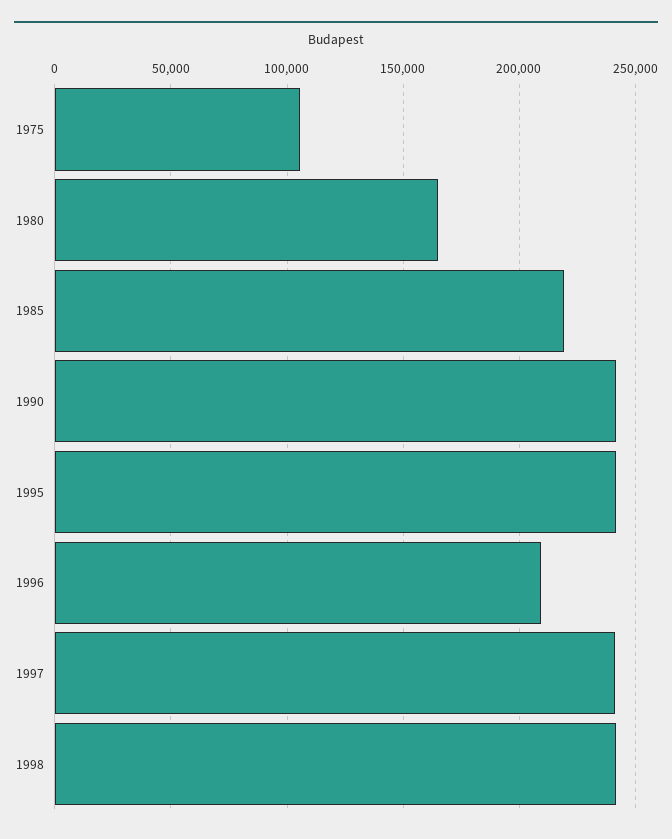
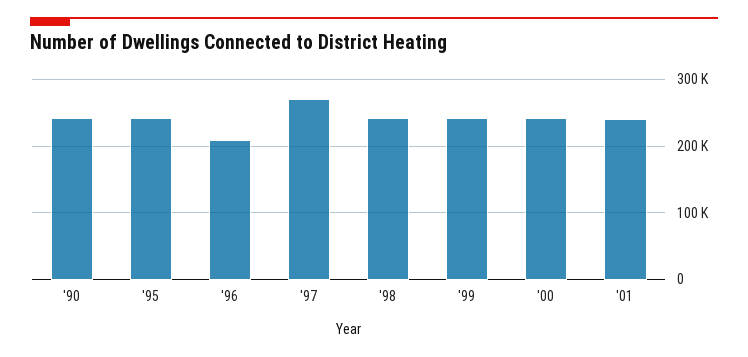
1975: 105000 -> none
1980: 165000 -> none
1985: 220000 -> none
1997: 240000 -> 270000
'99: none -> 240000
'00: none -> 240000
'01: none -> 240000

